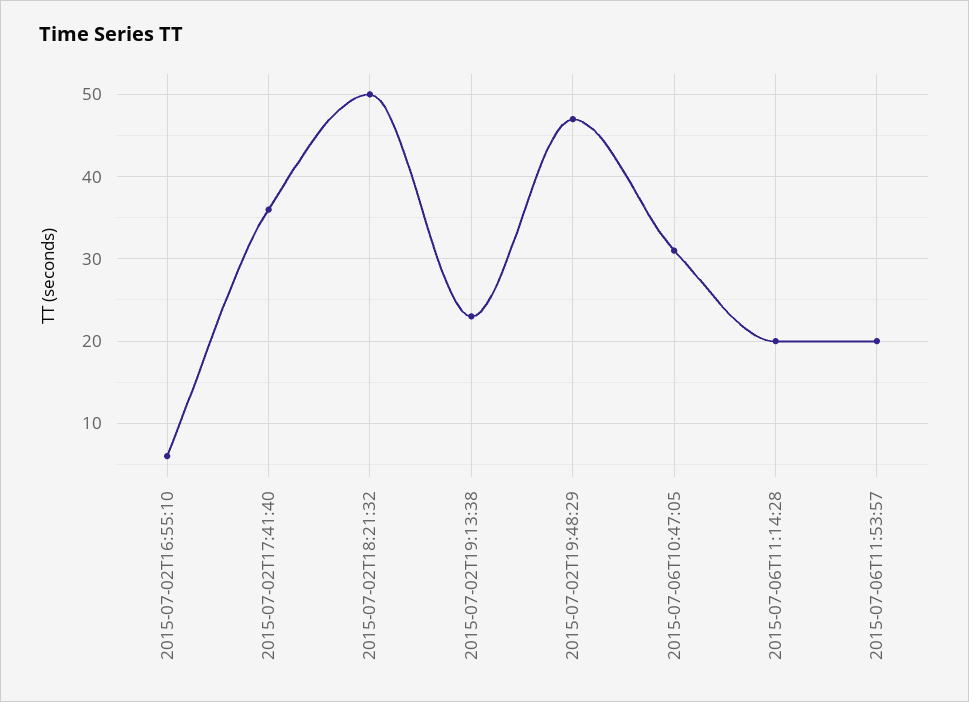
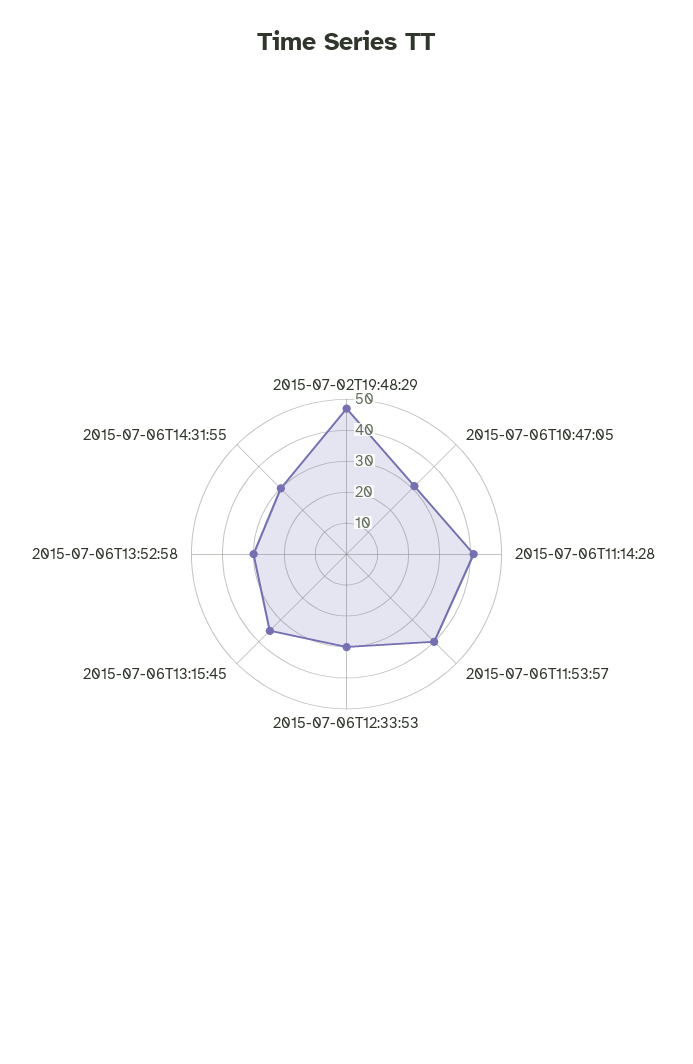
2015-07-02T16:55:10: 6 -> none
2015-07-02T17:41:40: 36 -> none
2015-07-02T18:21:32: 50 -> none
2015-07-02T19:13:38: 23 -> none
2015-07-06T11:14:28: 20 -> 40
2015-07-06T11:53:57: 20 -> 40
2015-07-06T12:33:53: none -> 30
2015-07-06T13:15:45: none -> 35
2015-07-06T13:52:58: none -> 30
2015-07-06T14:31:55: none -> 30

